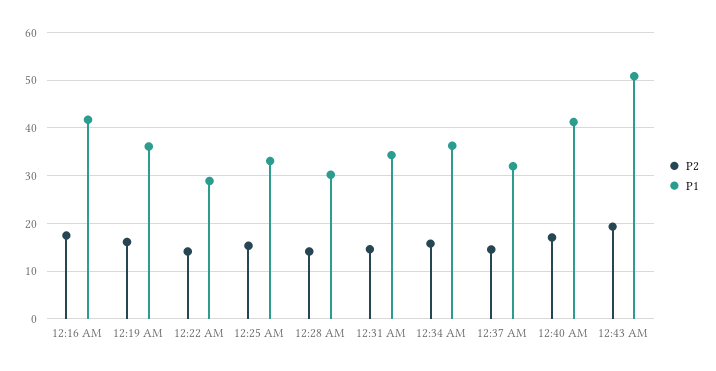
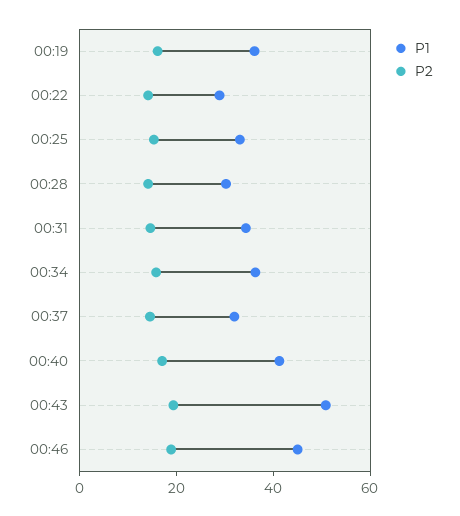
P2, 12:16 AM: 18 -> none
P1, 12:16 AM: 42 -> none
P1, 00:46: none -> 45
P2, 00:46: none -> 20

